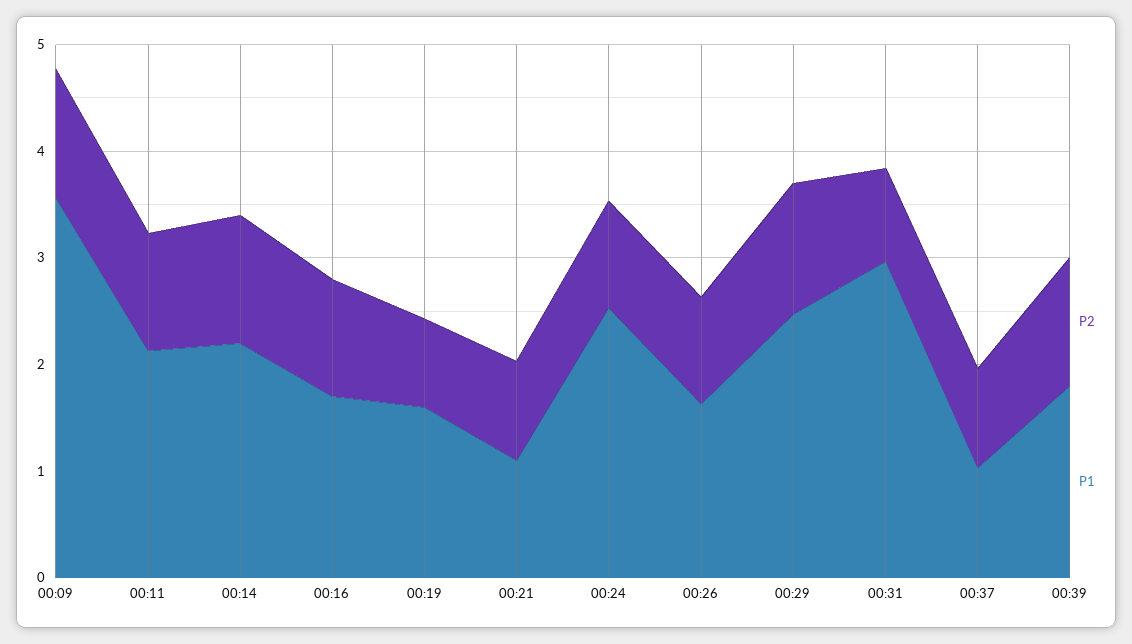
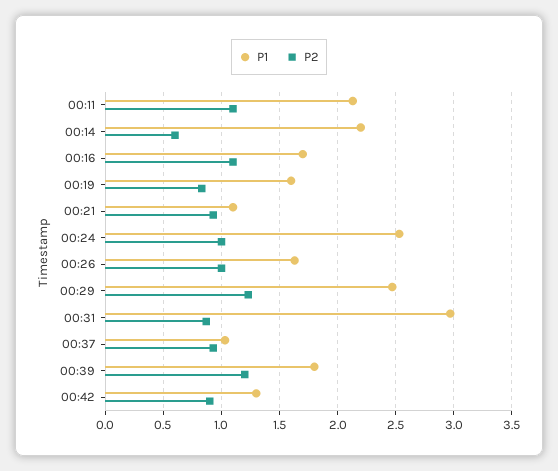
P2, 00:09: 1.2 -> none
P1, 00:09: 3.6 -> none
P2, 00:14: 1.2 -> 0.6
P1, 00:42: none -> 1.3
P2, 00:42: none -> 0.9

